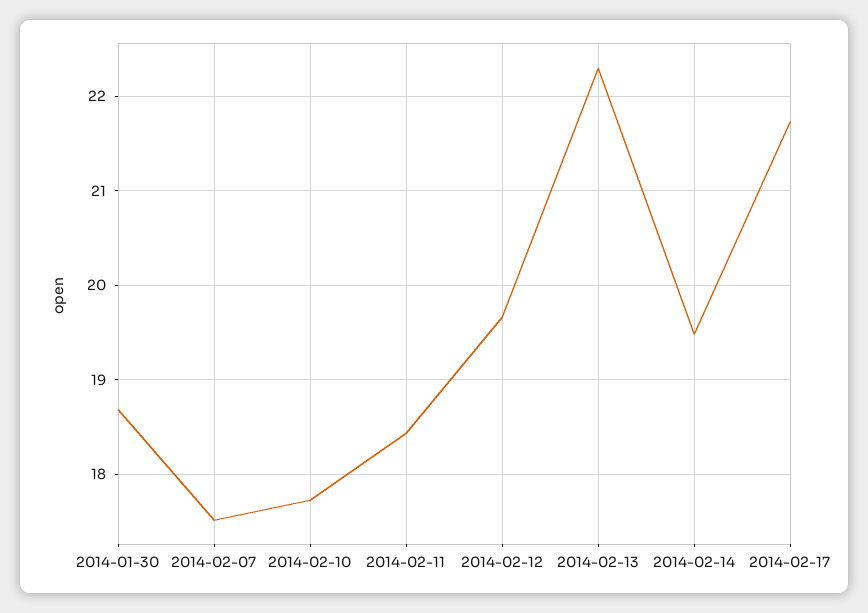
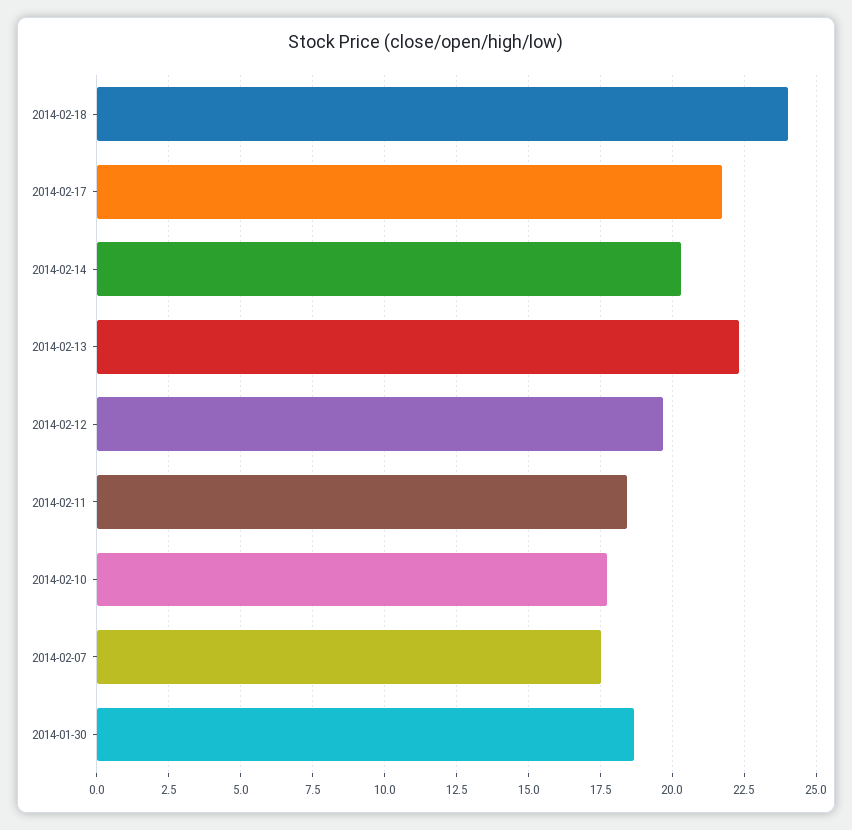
2014-02-14: 19.5 -> 20.25
2014-02-18: none -> 24

